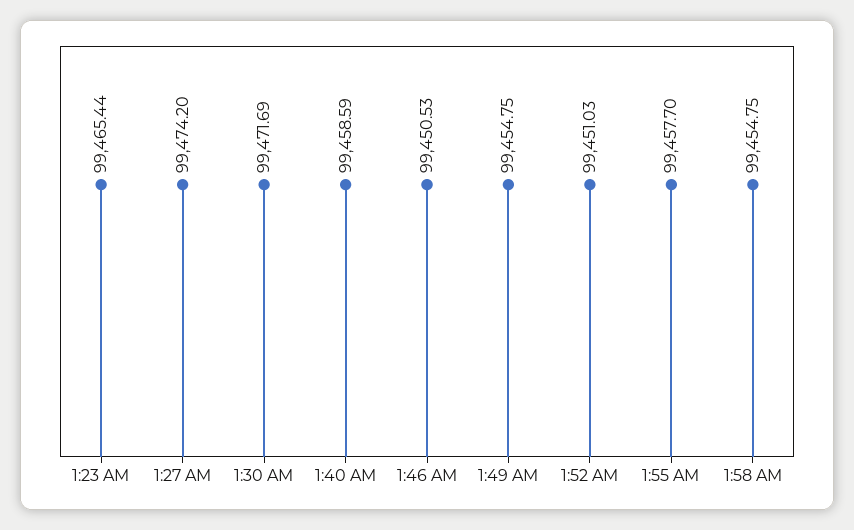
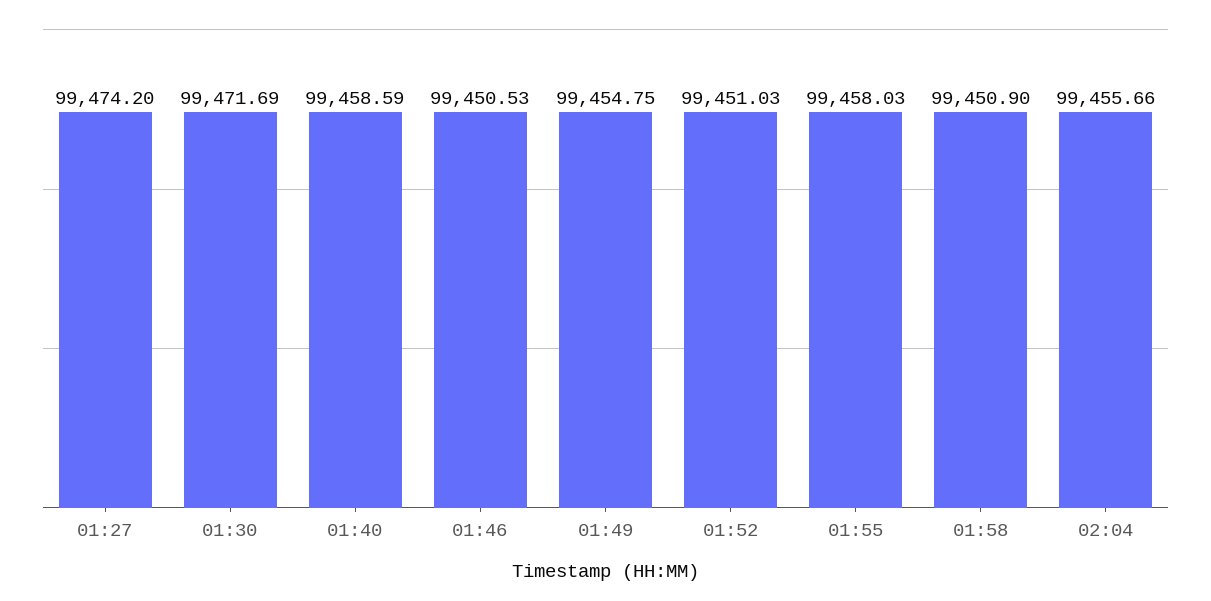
1:23 AM: 99465.44 -> none
1:55 AM: 99457.7 -> 99458.03
1:58 AM: 99454.75 -> 99450.9
02:04: none -> 99455.66

